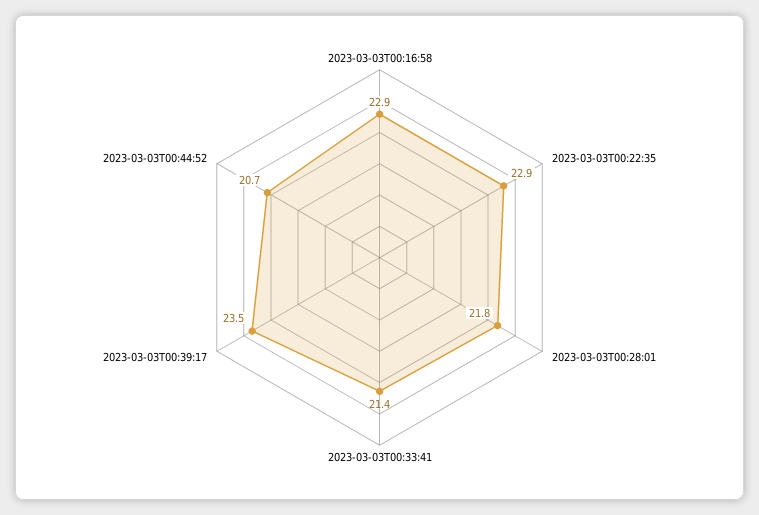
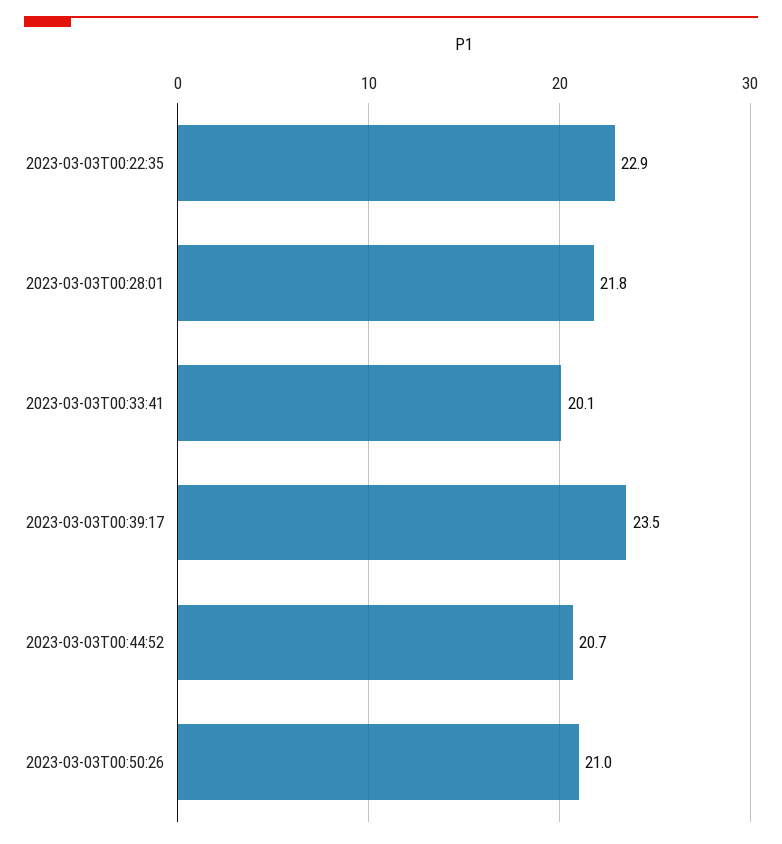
2023-03-03T00:16:58: 22.9 -> none
2023-03-03T00:33:41: 21.4 -> 20.1
2023-03-03T00:50:26: none -> 21

